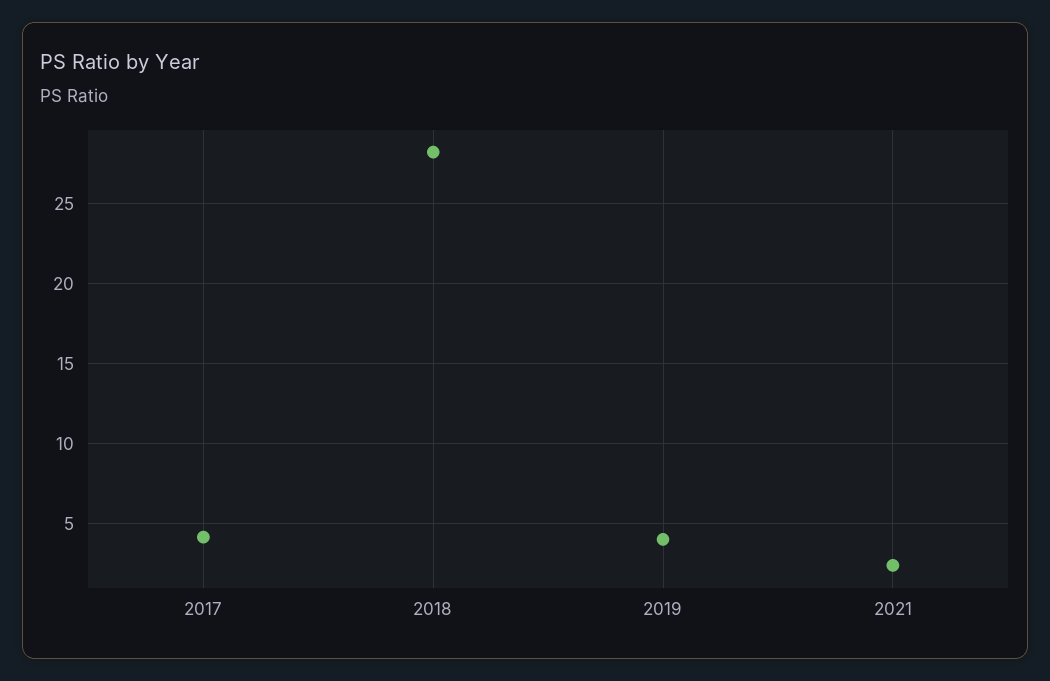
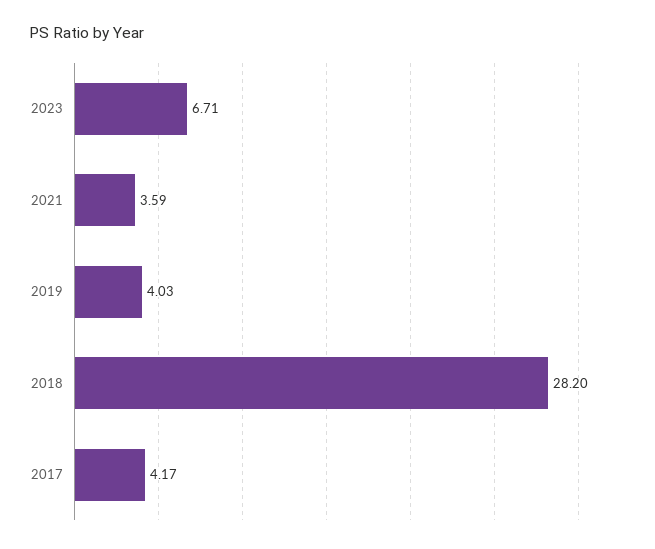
2021: 2.5 -> 3.59
2023: none -> 6.71

